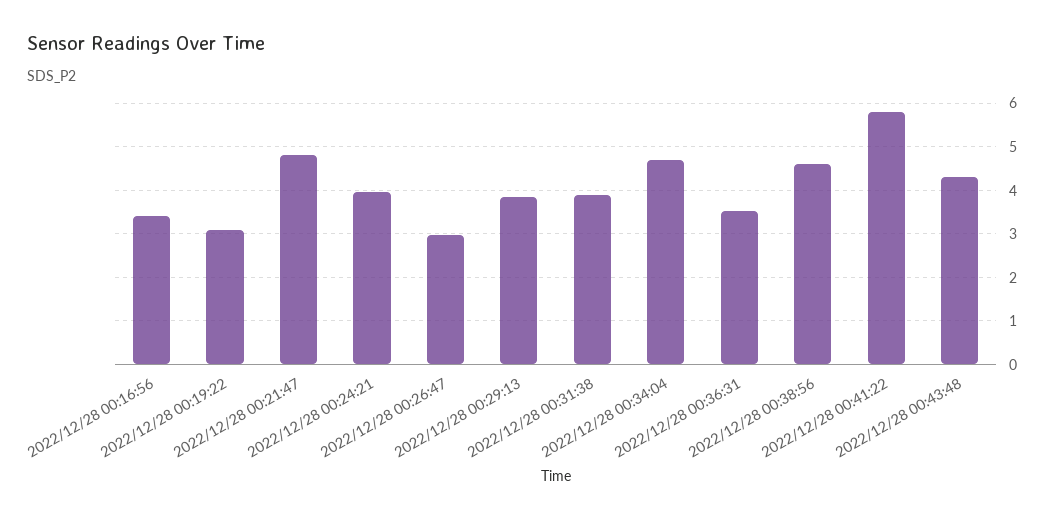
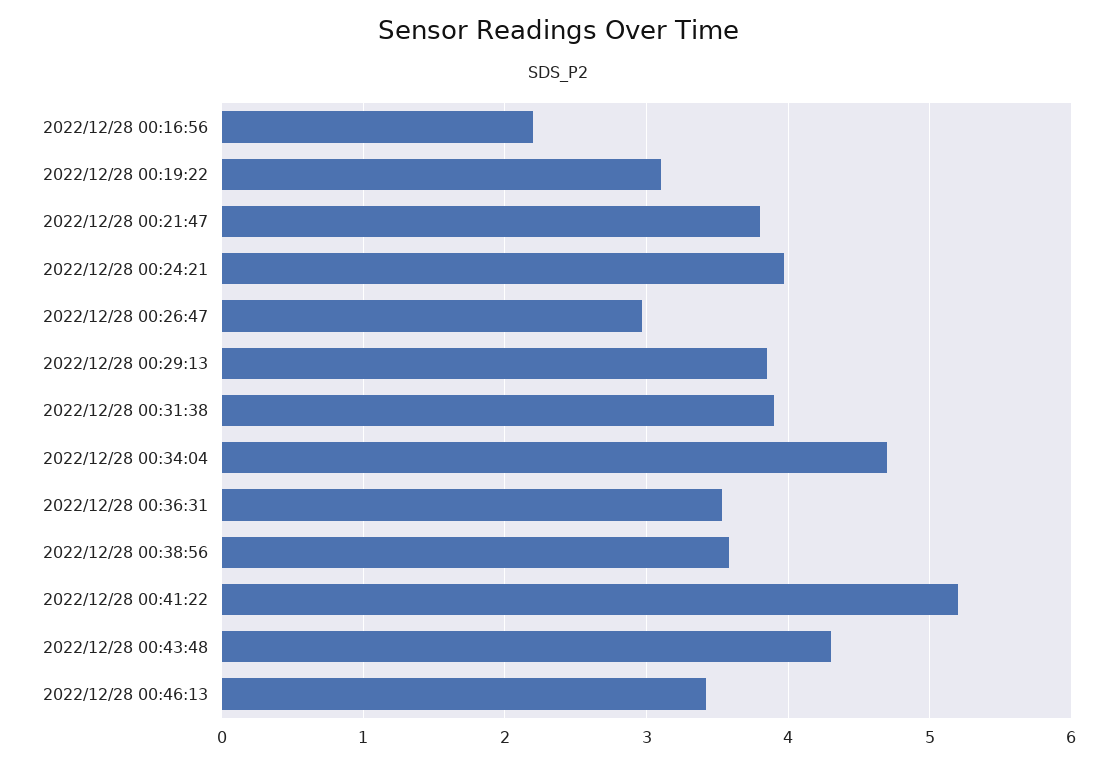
2022/12/28 00:16:56: 3.4 -> 2.2
2022/12/28 00:21:47: 4.8 -> 3.8
2022/12/28 00:38:56: 4.6 -> 3.6
2022/12/28 00:41:22: 5.8 -> 5.2
2022/12/28 00:46:13: none -> 3.4

